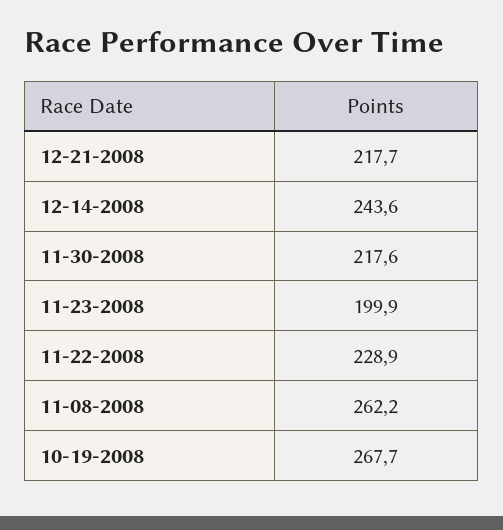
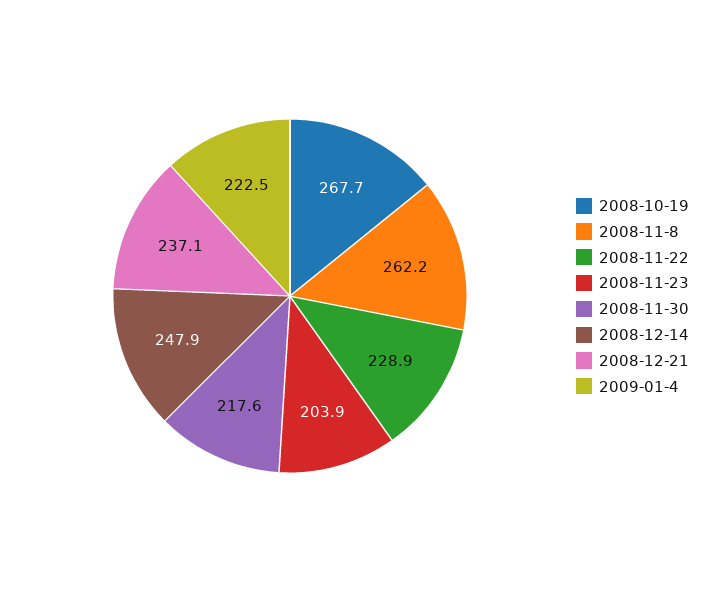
12-21-2008: 217.7 -> 237.1
12-14-2008: 243.6 -> 247.9
11-23-2008: 199.9 -> 203.9
2009-01-4: none -> 222.5

